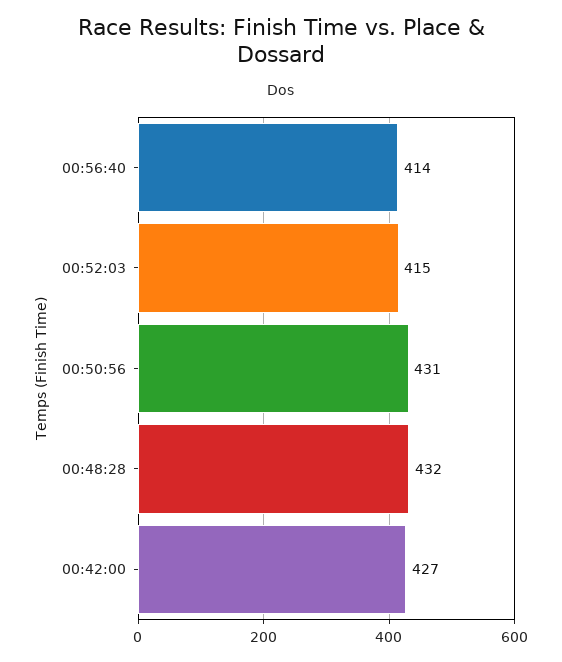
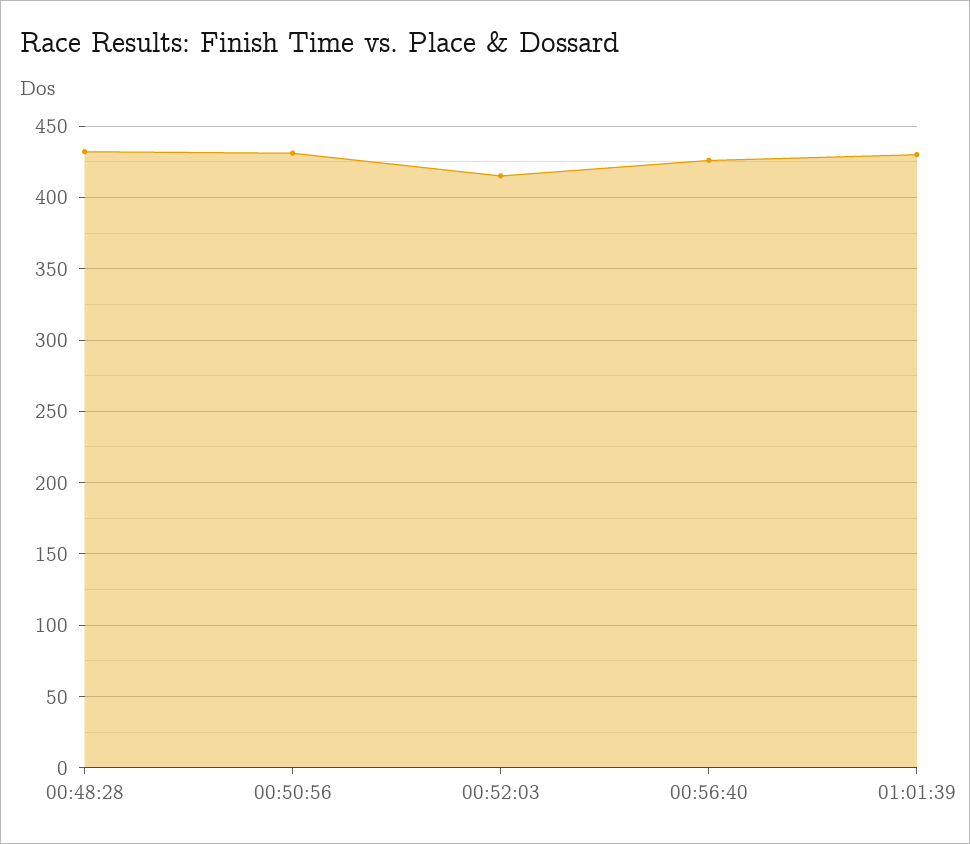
00:56:40: 414 -> 425
00:42:00: 427 -> none
01:01:39: none -> 430

